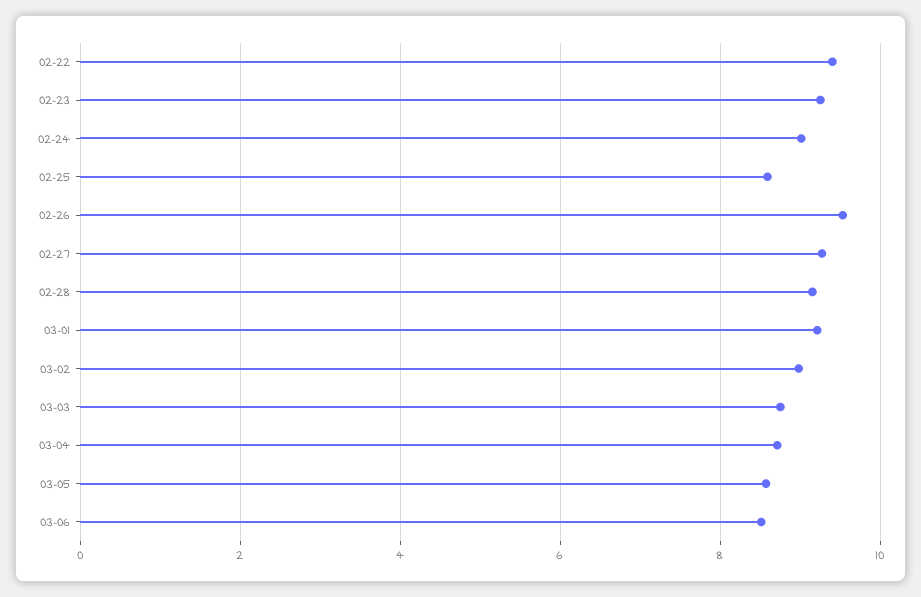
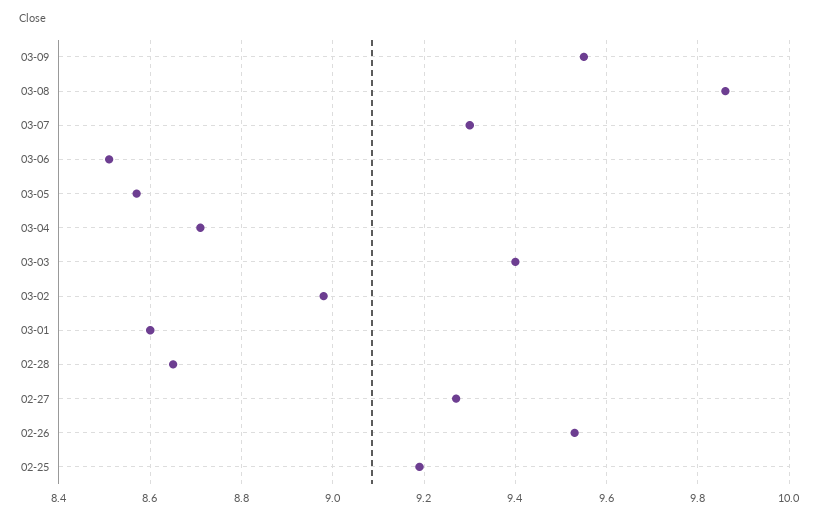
02-22: 9.4 -> none
02-23: 9.2 -> none
02-24: 9 -> none
02-25: 8.6 -> 9.2
02-28: 9.2 -> 8.65
03-01: 9.2 -> 8.6
03-03: 8.8 -> 9.4
03-09: none -> 9.55
03-08: none -> 9.85
03-07: none -> 9.3

